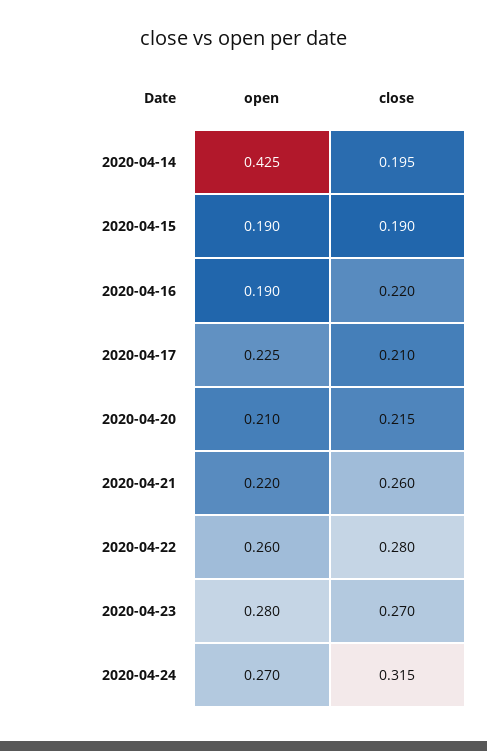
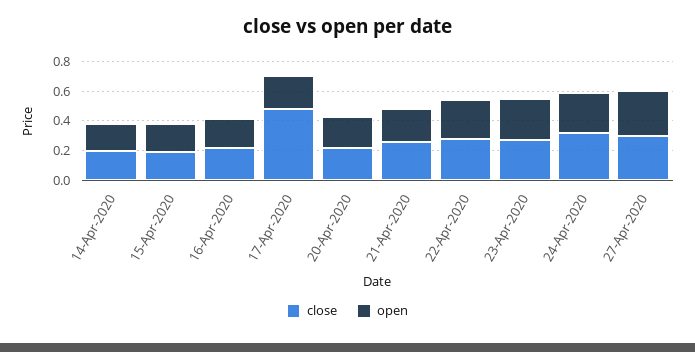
open, 2020-04-14: 0.425 -> 0.2
close, 2020-04-17: 0.21 -> 0.5
close, 27-Apr-2020: none -> 0.3
open, 27-Apr-2020: none -> 0.3

